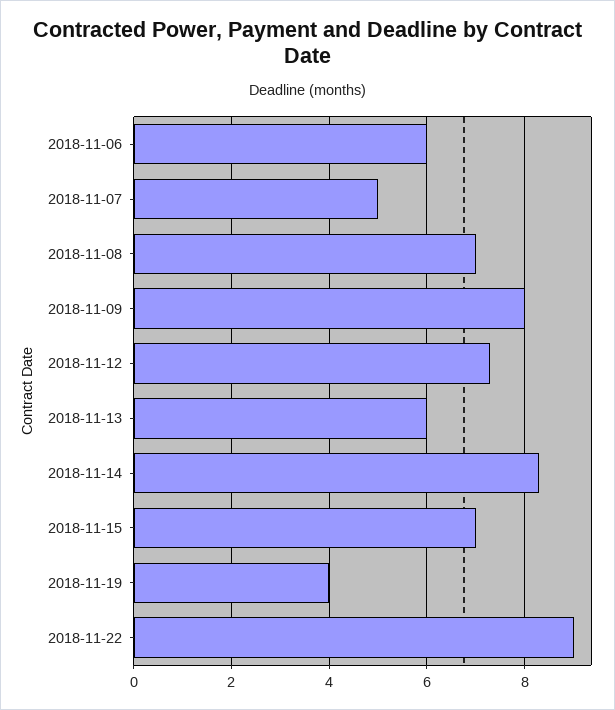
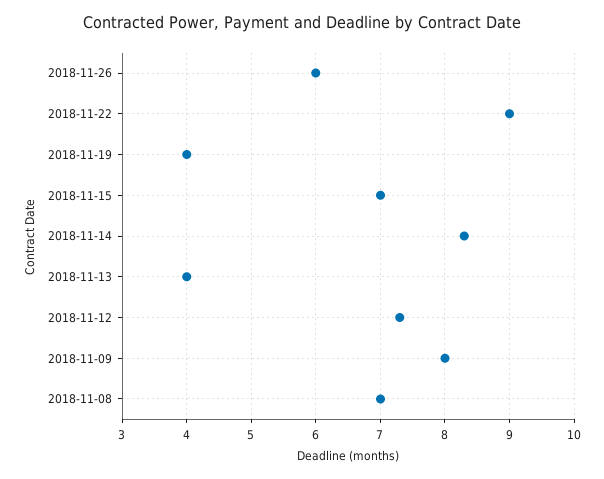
2018-11-06: 6 -> none
2018-11-07: 5 -> none
2018-11-13: 6 -> 4
2018-11-26: none -> 6

